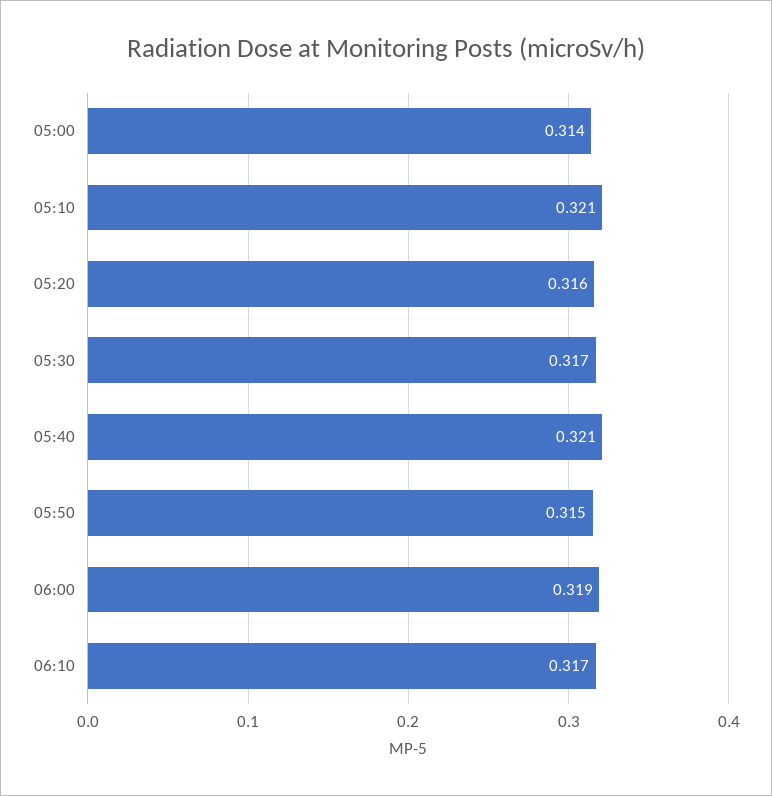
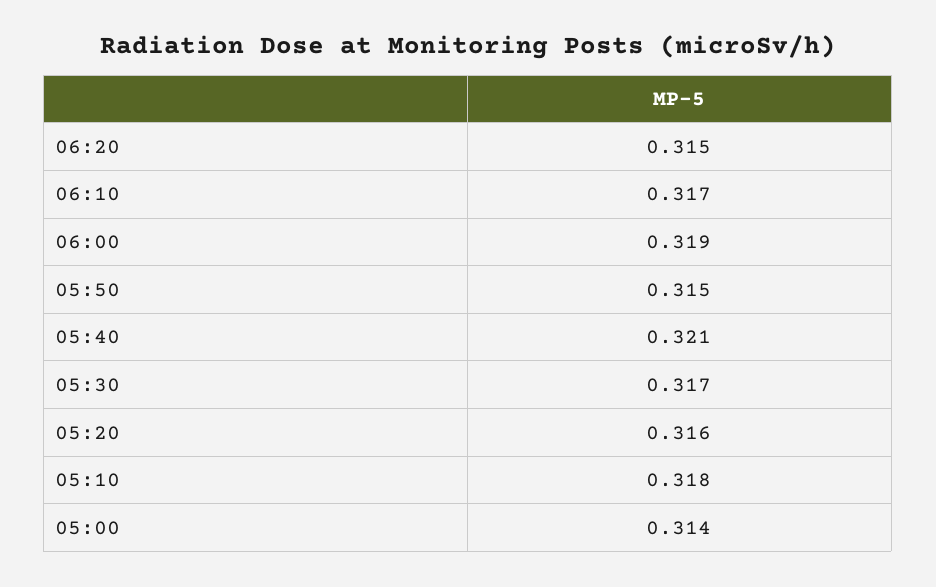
05:10: 0.321 -> 0.318
06:20: none -> 0.315

